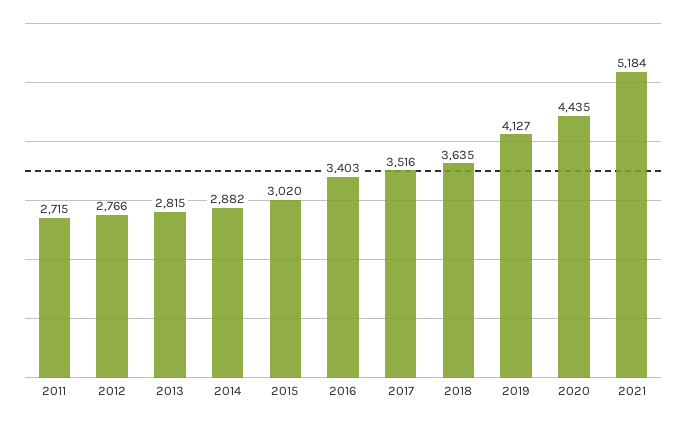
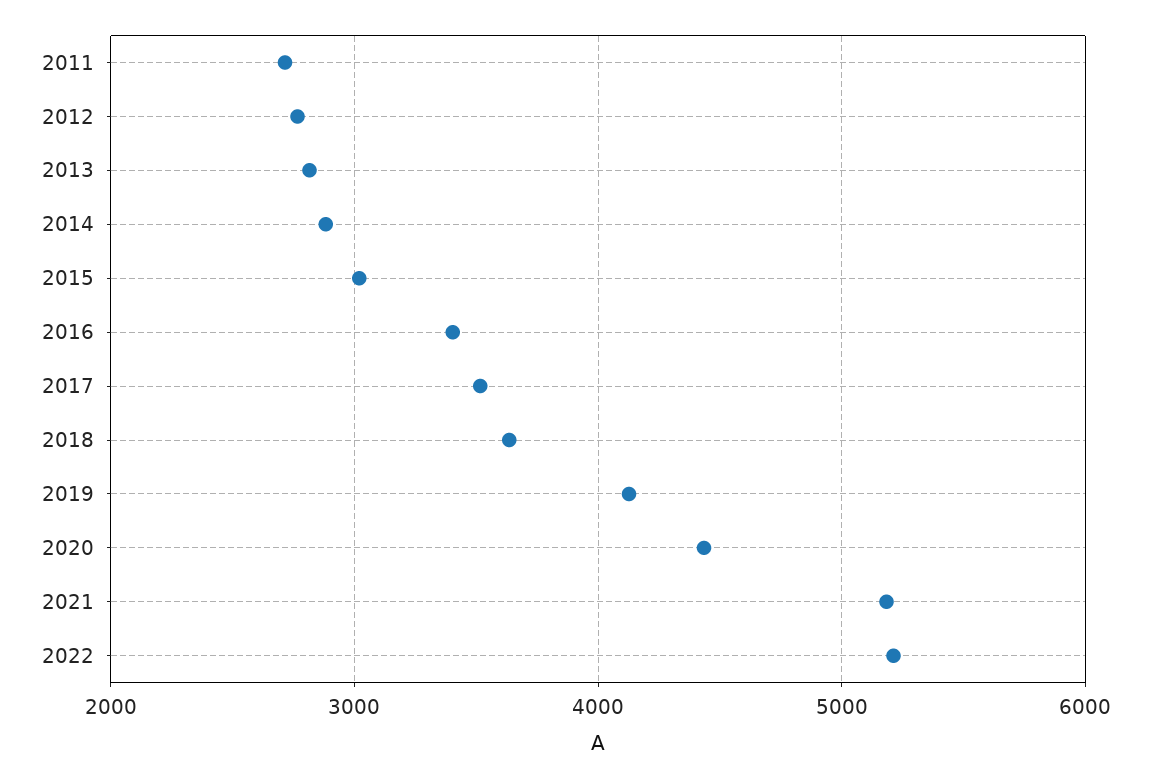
2022: none -> 5200

